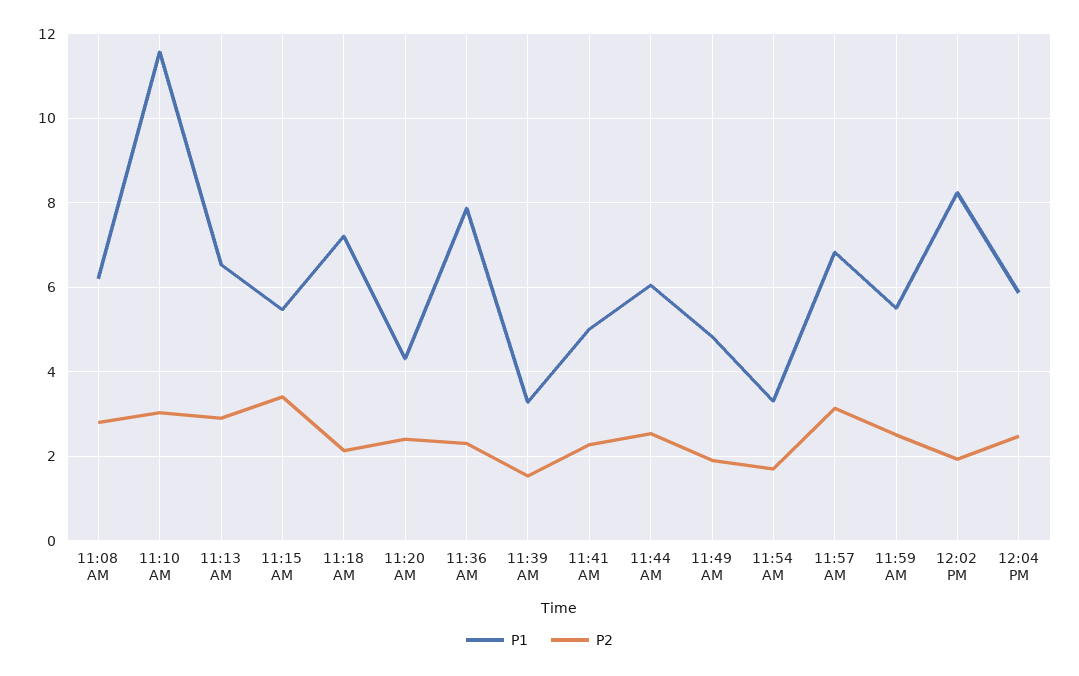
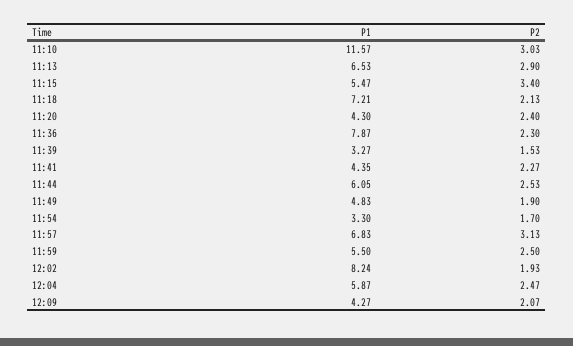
P1, 11:08 AM: 6.2 -> none
P2, 11:08 AM: 2.8 -> none
P1, 11:41 AM: 5 -> 4.35
P1, 12:09: none -> 4.27
P2, 12:09: none -> 2.07

